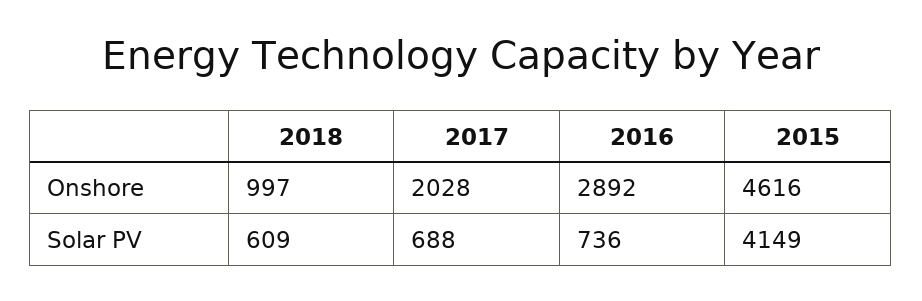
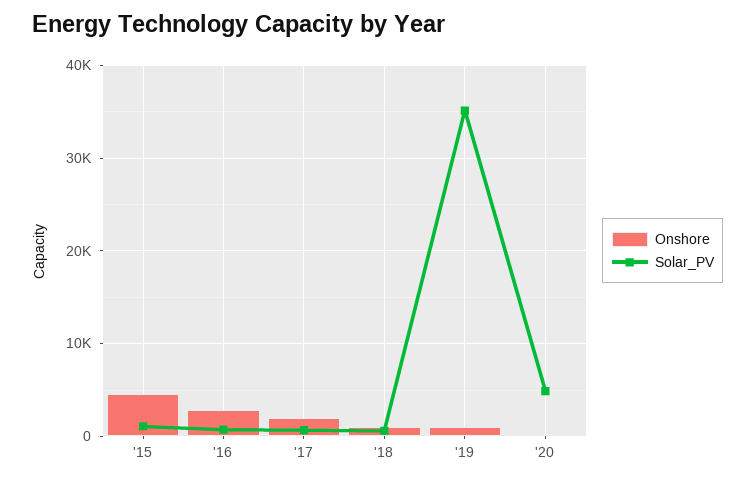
Solar PV, 2015: 4149 -> 1000
Onshore, '19: none -> 1000
Solar PV, '19: none -> 35000
Onshore, '20: none -> 0
Solar PV, '20: none -> 5000

